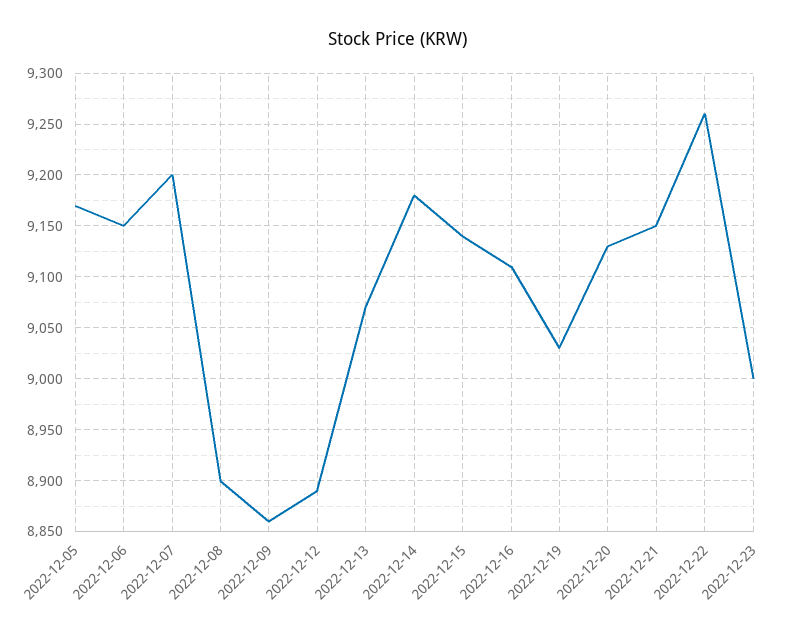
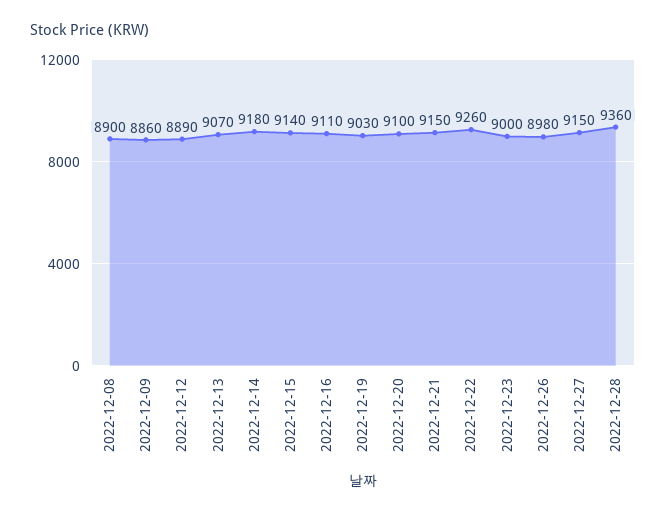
2022-12-05: 9170 -> none
2022-12-06: 9150 -> none
2022-12-07: 9200 -> none
2022-12-20: 9130 -> 9100
2022-12-26: none -> 8980
2022-12-27: none -> 9150
2022-12-28: none -> 9360

